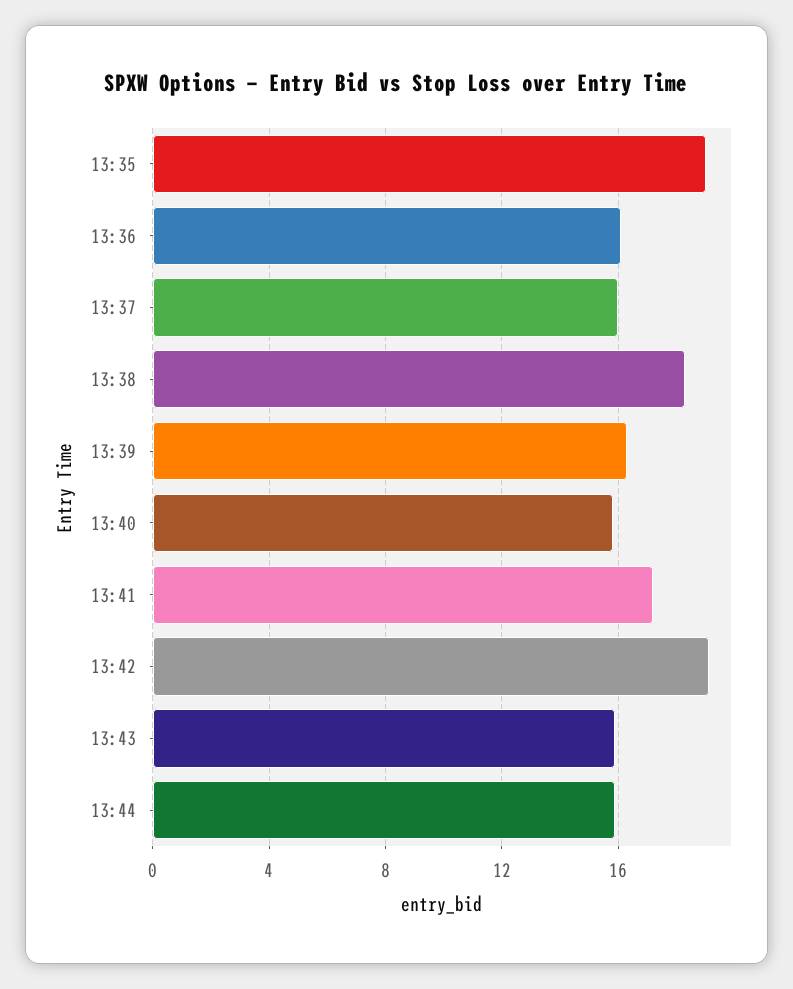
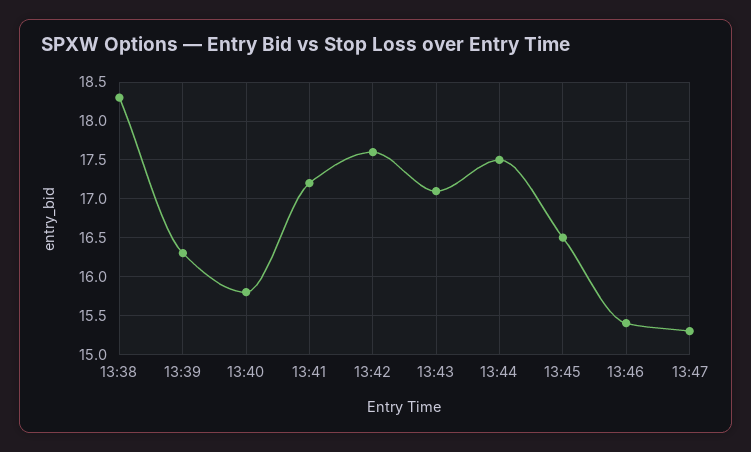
13:35: 19 -> none
13:36: 16 -> none
13:37: 16 -> none
13:42: 19 -> 17.6
13:43: 16 -> 17.1
13:44: 16 -> 17.5
13:45: none -> 16.5
13:46: none -> 15.4
13:47: none -> 15.3

